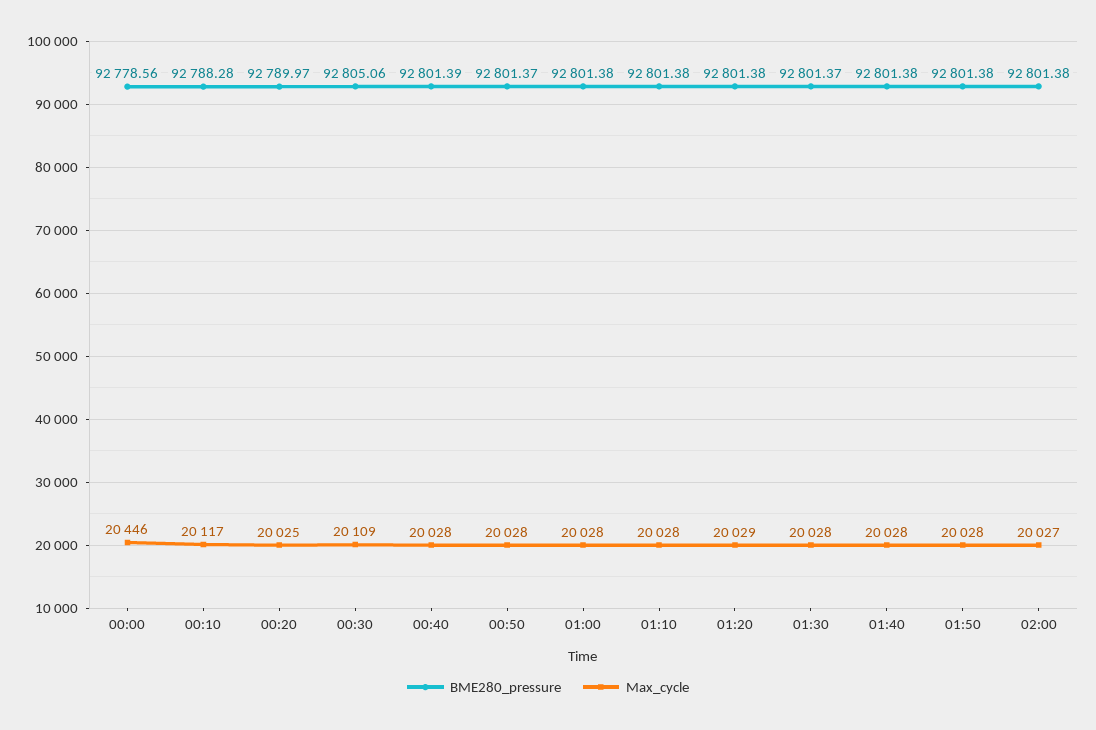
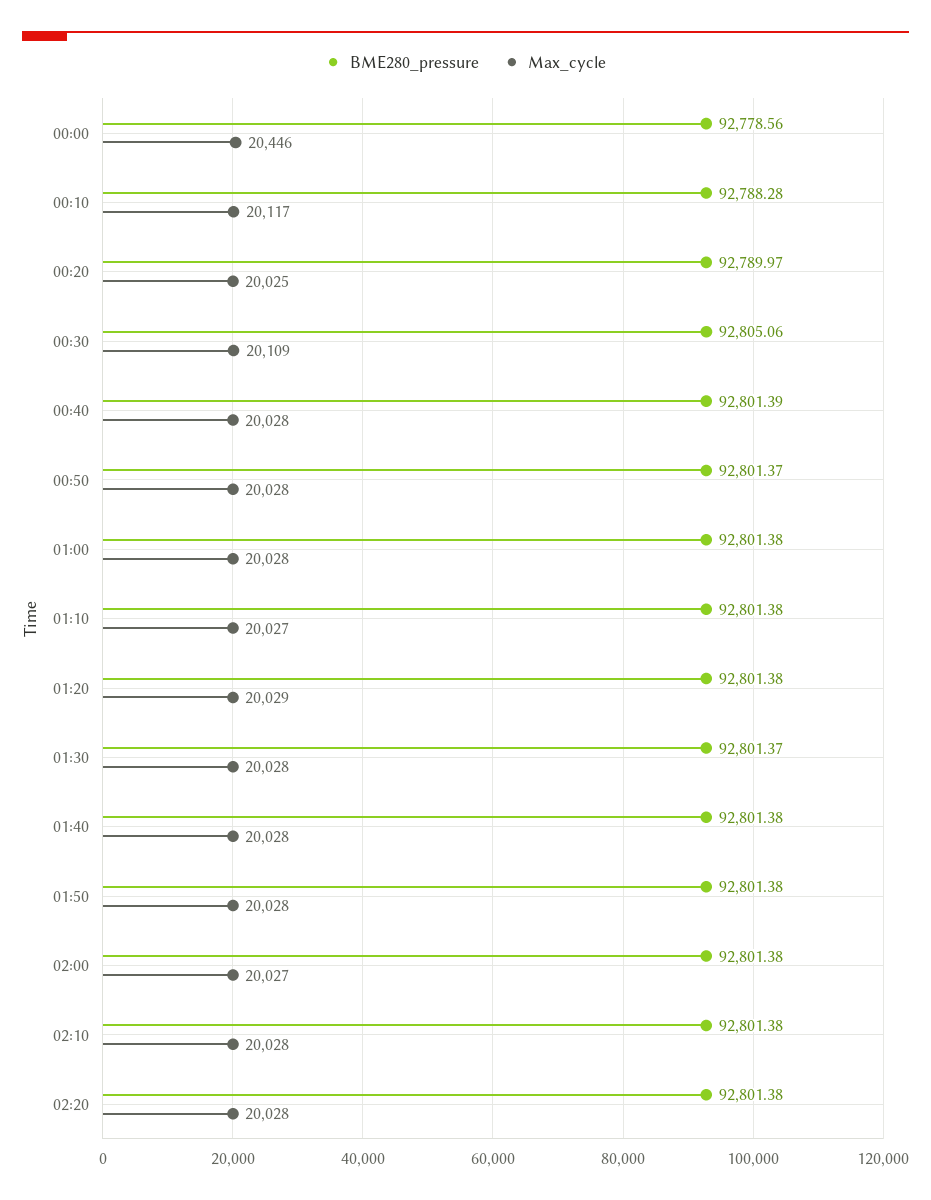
Max_cycle, 01:10: 20028 -> 20027
BME280_pressure, 02:10: none -> 92801.38
Max_cycle, 02:10: none -> 20028
BME280_pressure, 02:20: none -> 92801.38
Max_cycle, 02:20: none -> 20028

